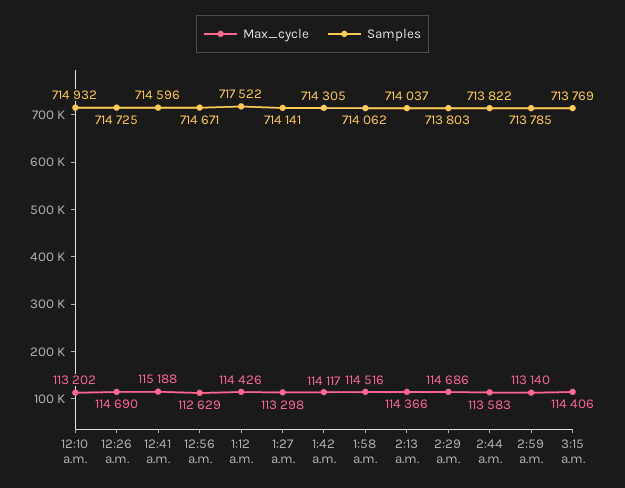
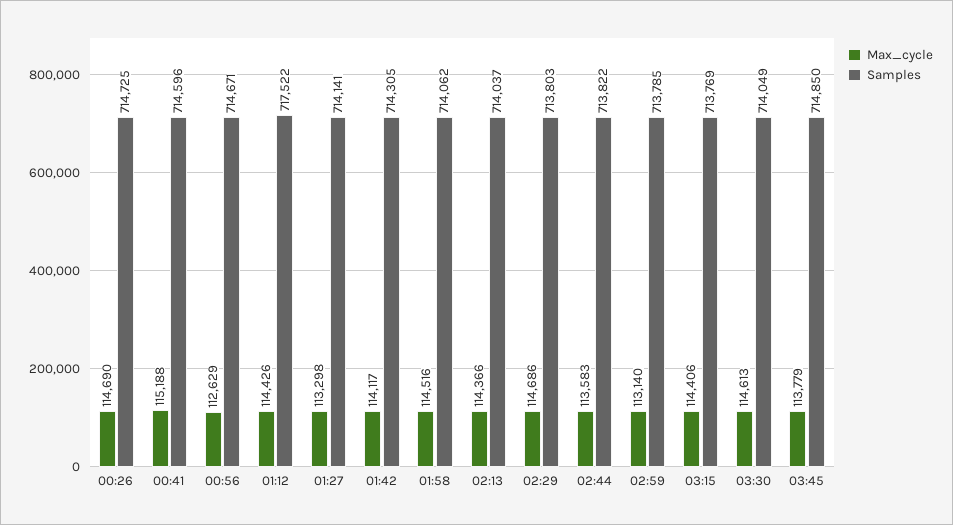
Max_cycle, 12:10 a.m.: 113202 -> none
Samples, 12:10 a.m.: 714932 -> none
Max_cycle, 03:30: none -> 114613
Samples, 03:30: none -> 714049
Max_cycle, 03:45: none -> 113779
Samples, 03:45: none -> 714850

